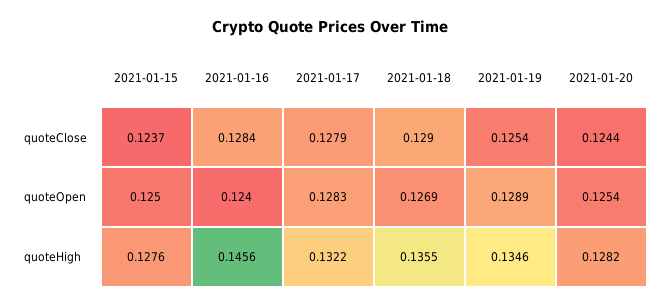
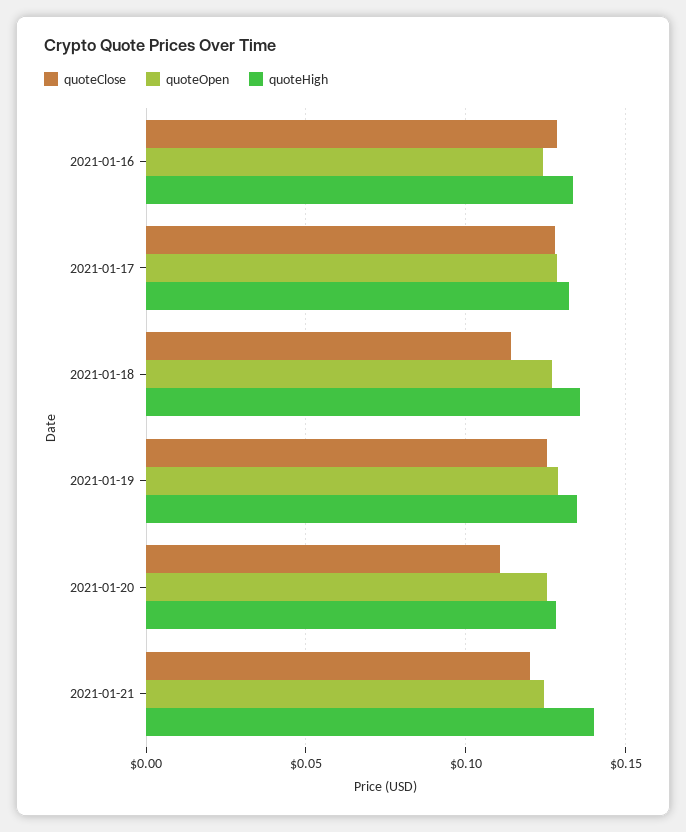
quoteClose, 2021-01-15: 0.1237 -> none
quoteClose, 2021-01-18: 0.129 -> 0.115
quoteClose, 2021-01-20: 0.1244 -> 0.11
quoteOpen, 2021-01-15: 0.125 -> none
quoteHigh, 2021-01-15: 0.1276 -> none
quoteHigh, 2021-01-16: 0.1456 -> 0.135
quoteClose, 2021-01-21: none -> 0.12
quoteOpen, 2021-01-21: none -> 0.125
quoteHigh, 2021-01-21: none -> 0.14

